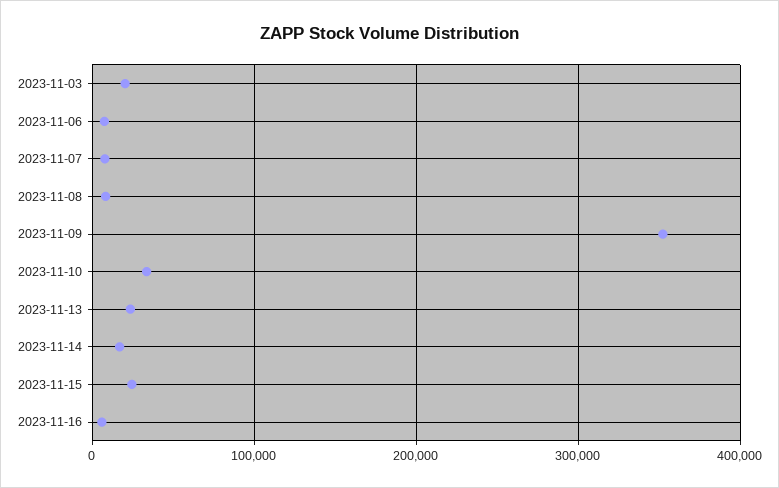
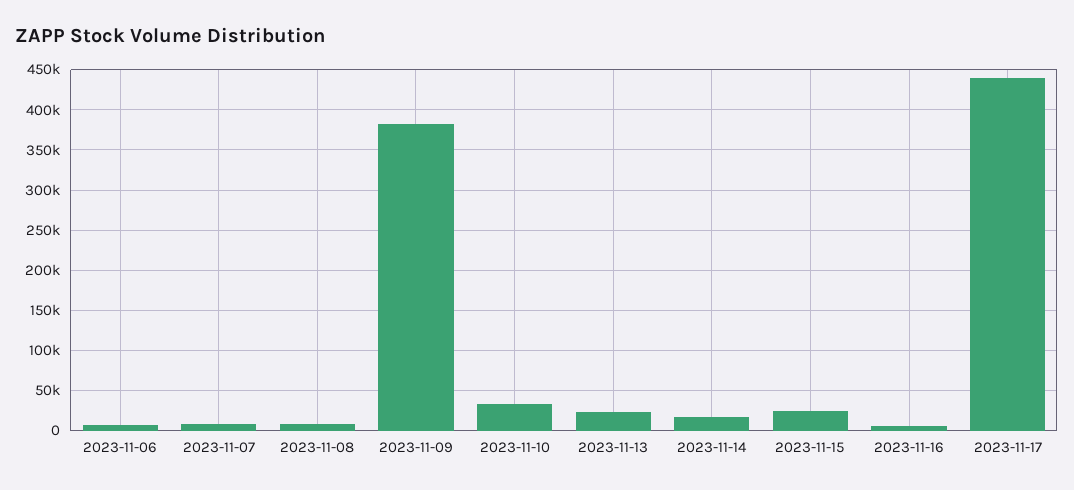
2023-11-03: 20000 -> none
2023-11-09: 350000 -> 380000
2023-11-17: none -> 440000

